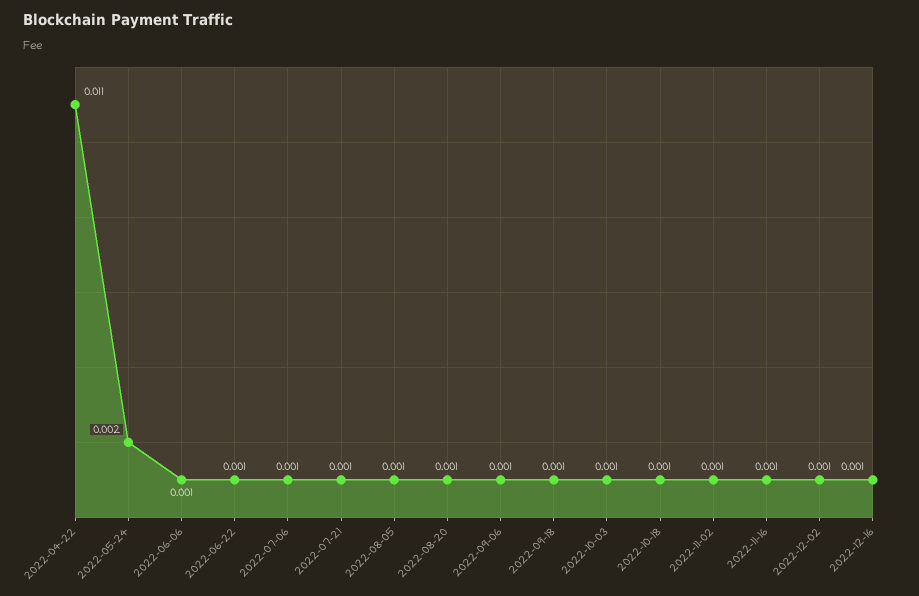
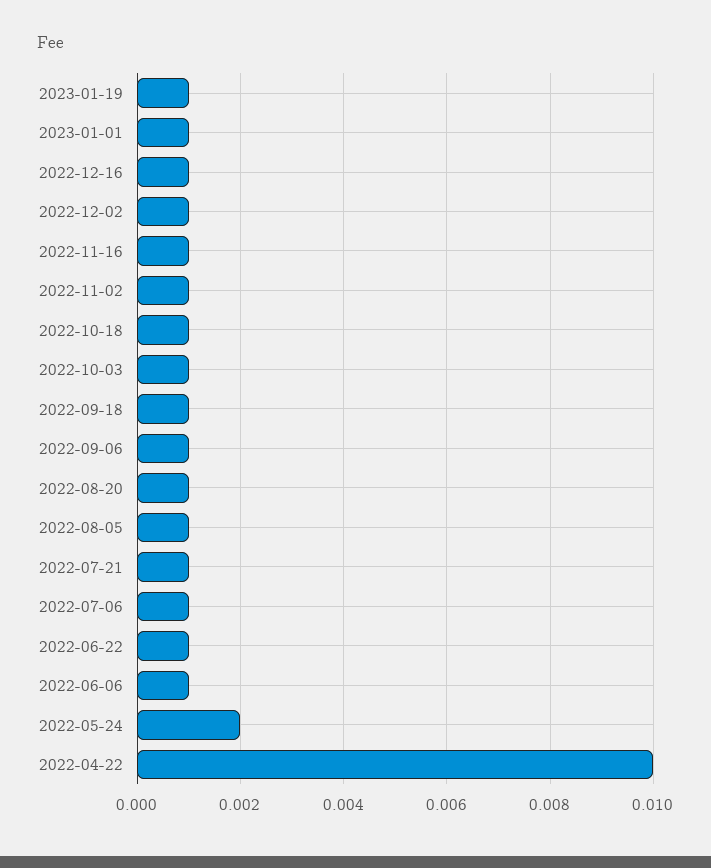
2022-04-22: 0.011 -> 0.01
2023-01-19: none -> 0.001
2023-01-01: none -> 0.001

